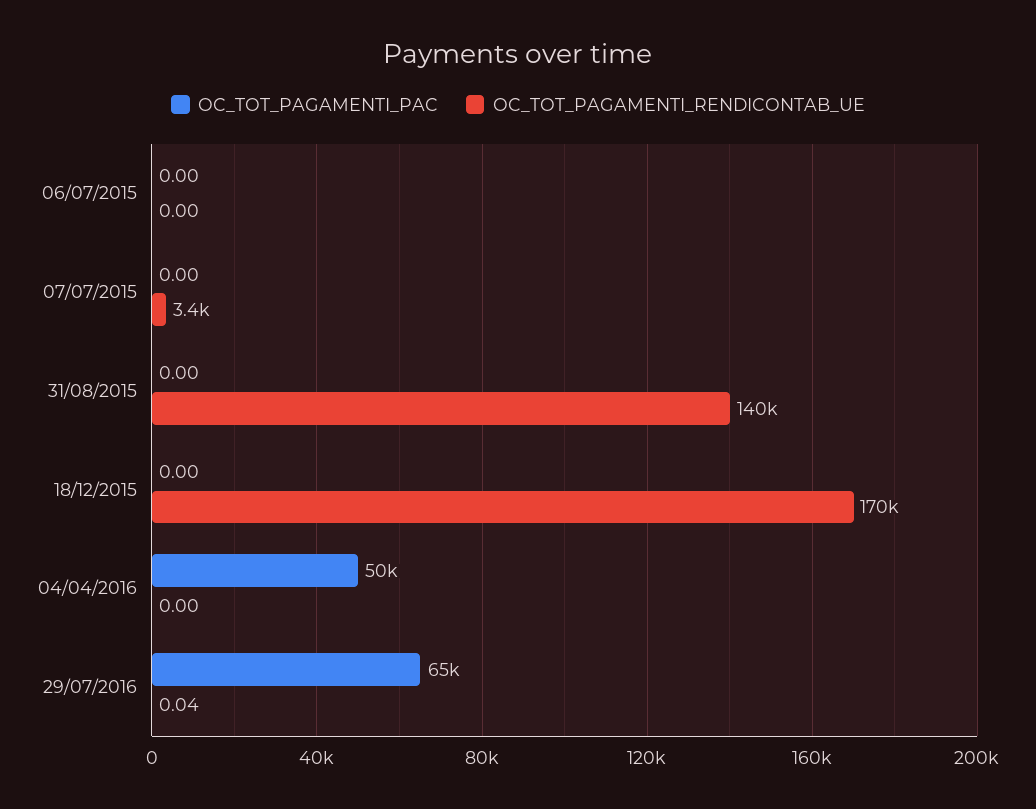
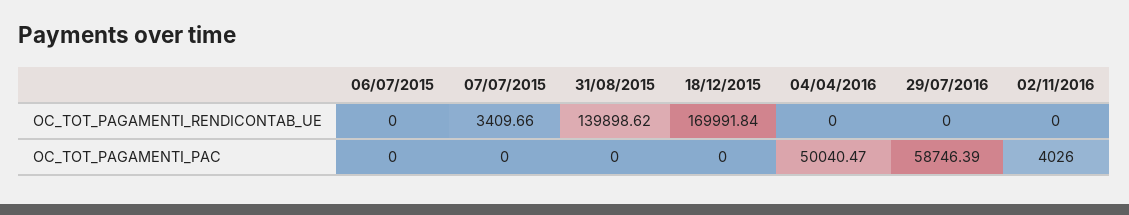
OC_TOT_PAGAMENTI_PAC, 29/07/2016: 65000 -> 58746.39
OC_TOT_PAGAMENTI_RENDICONTAB_UE, 29/07/2016: 0.04 -> 0
OC_TOT_PAGAMENTI_RENDICONTAB_UE, 02/11/2016: none -> 0
OC_TOT_PAGAMENTI_PAC, 02/11/2016: none -> 4026

